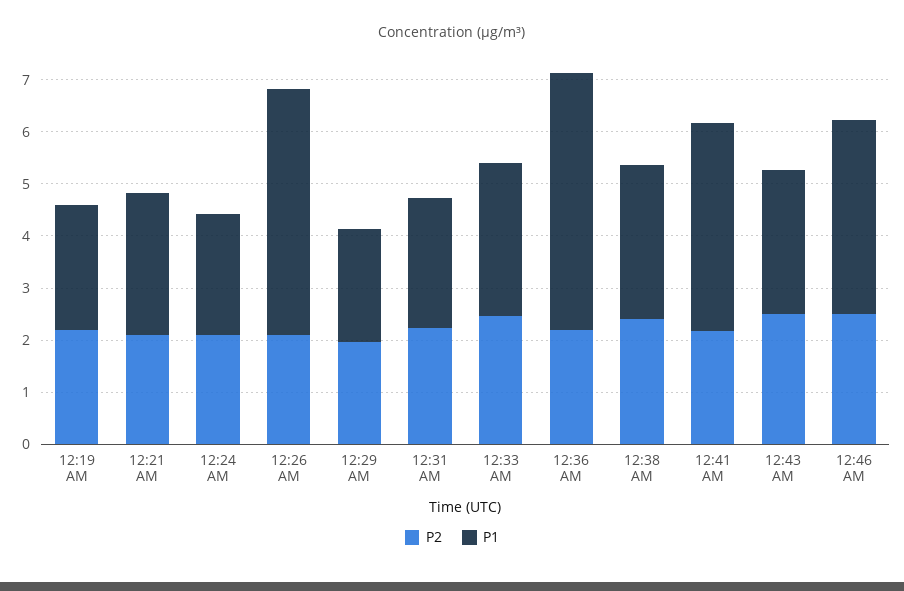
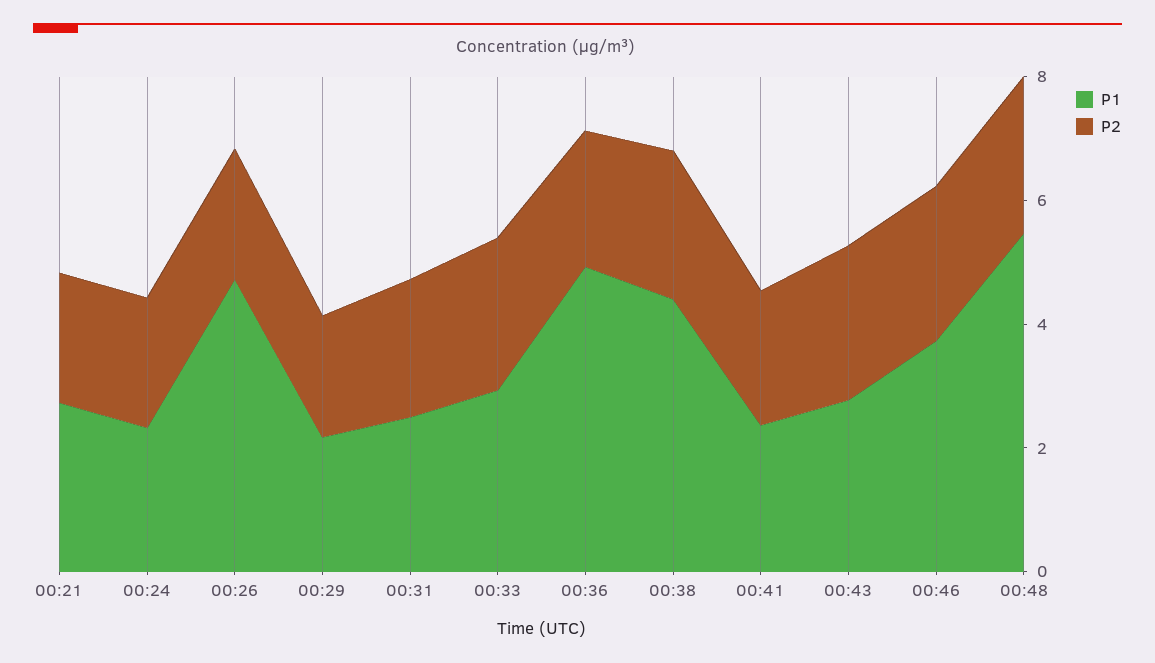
P2, 12:19 AM: 2.2 -> none
P1, 12:19 AM: 2.4 -> none
P1, 12:38 AM: 3 -> 4.5
P1, 12:41 AM: 4 -> 2.5
P1, 00:48: none -> 5.5
P2, 00:48: none -> 2.5

